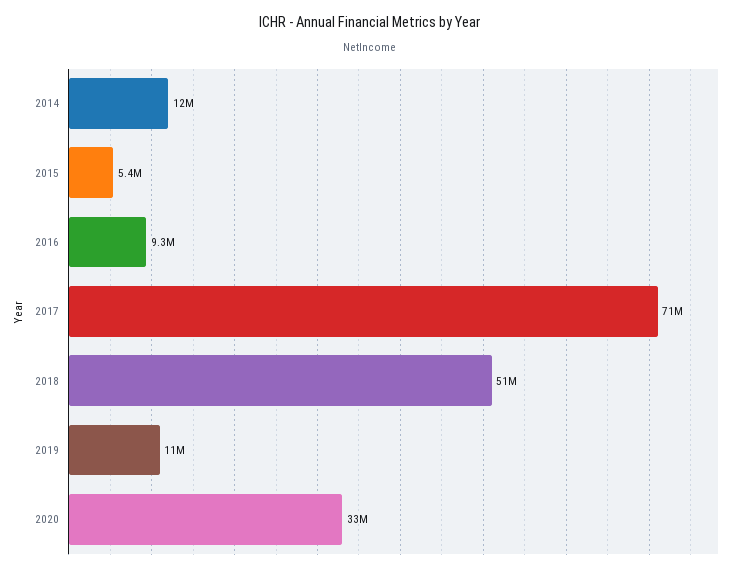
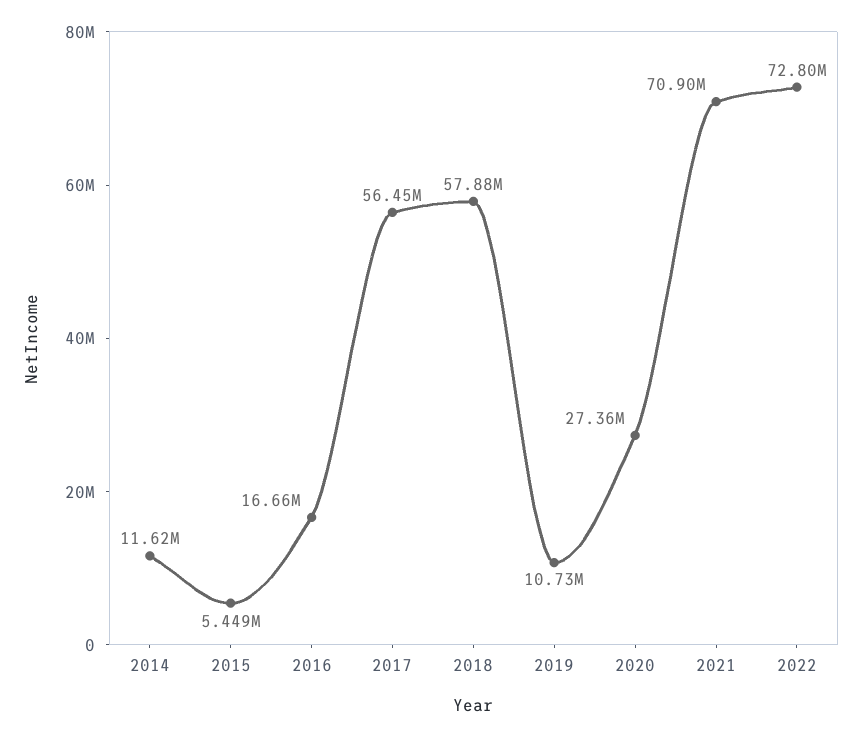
2016: 9300000 -> 16660000
2017: 71000000 -> 56450000
2018: 51000000 -> 57880000
2020: 33000000 -> 27360000
2021: none -> 70900000
2022: none -> 72800000

